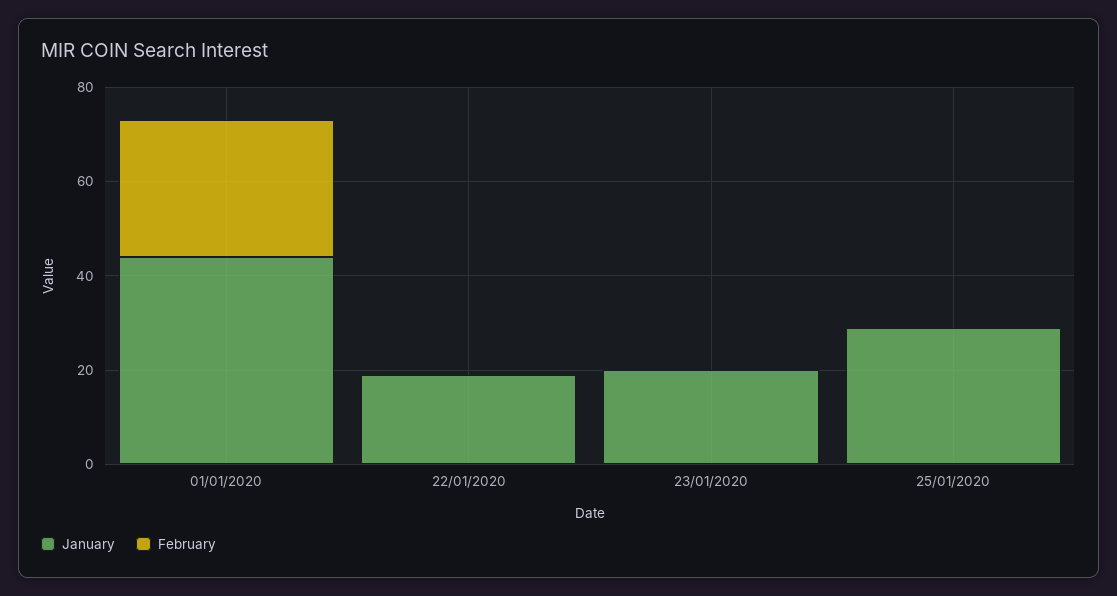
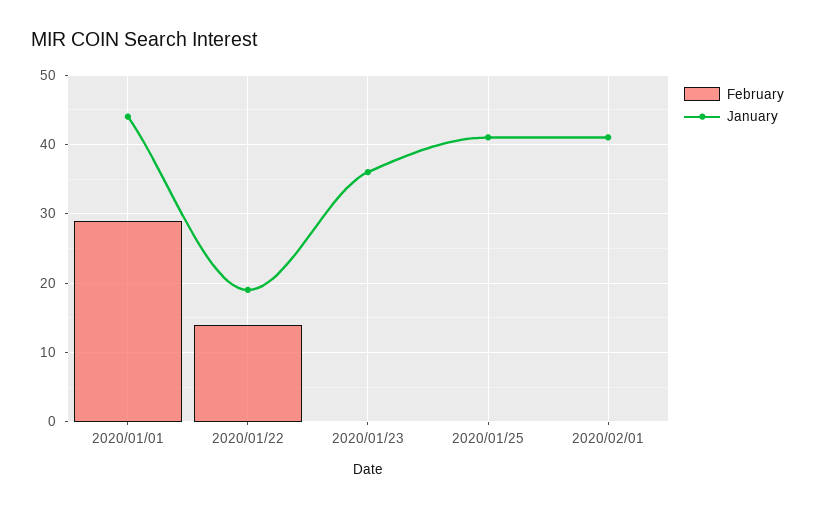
February, 22/01/2020: 0 -> 14
January, 23/01/2020: 20 -> 36
January, 25/01/2020: 30 -> 41
February, 2020/02/01: none -> 0
January, 2020/02/01: none -> 41

